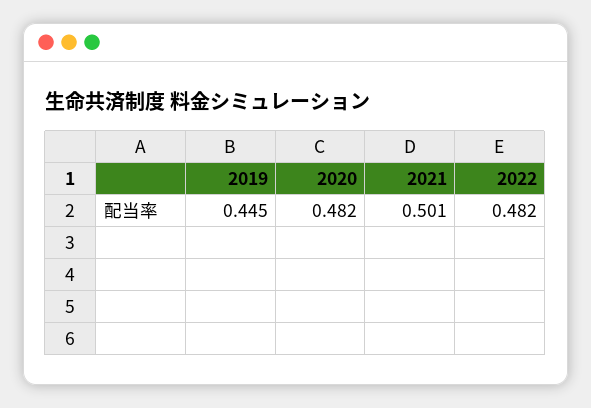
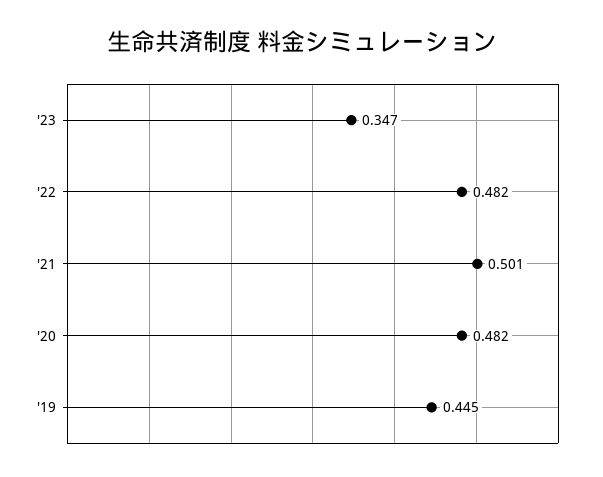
'23: none -> 0.347

